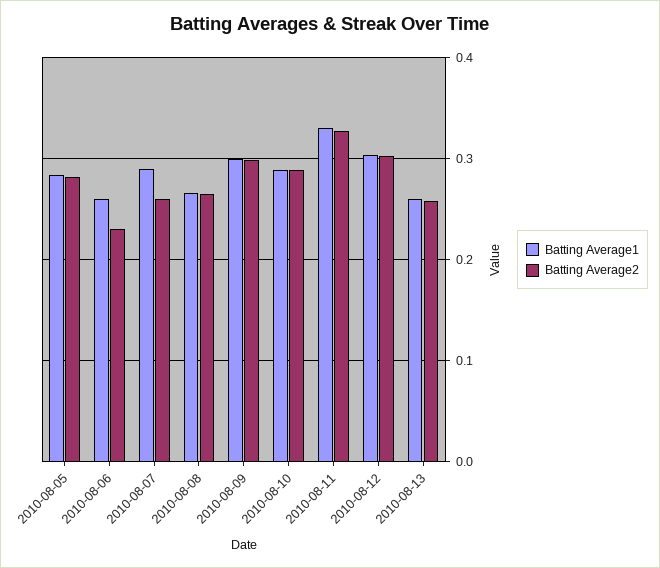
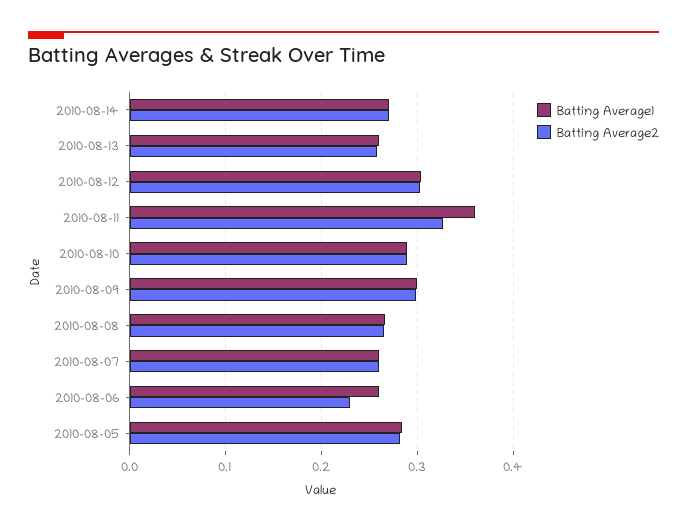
Batting Average1, 2010-08-07: 0.29 -> 0.26
Batting Average1, 2010-08-11: 0.33 -> 0.36
Batting Average1, 2010-08-14: none -> 0.27
Batting Average2, 2010-08-14: none -> 0.27

